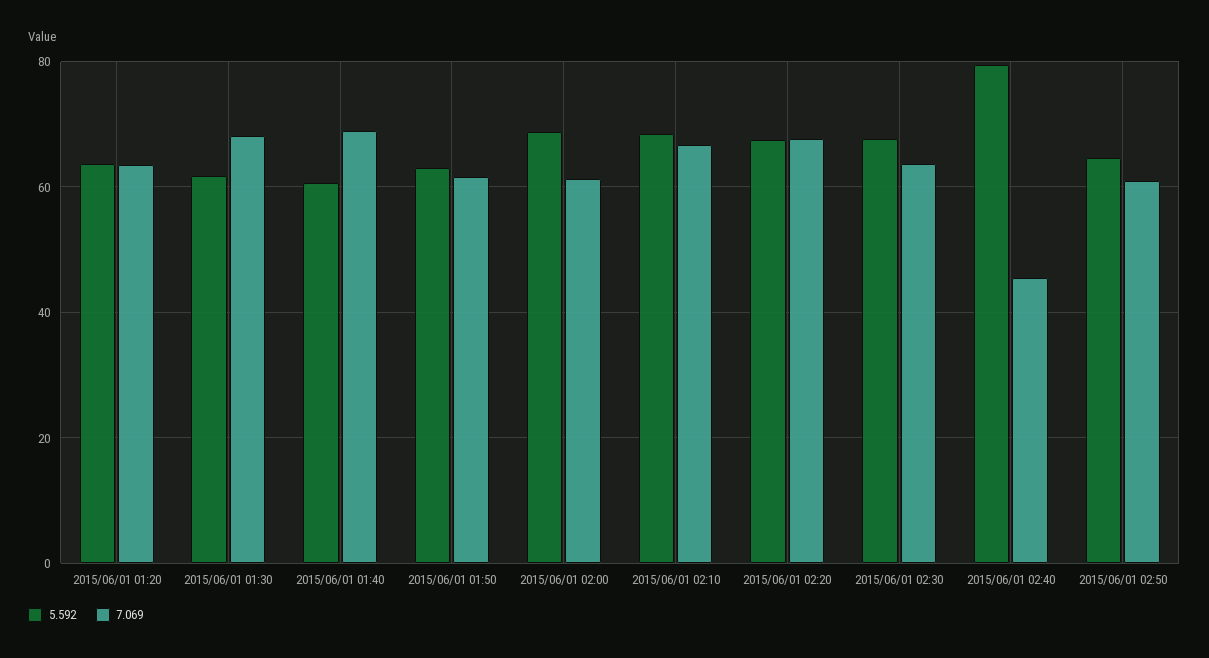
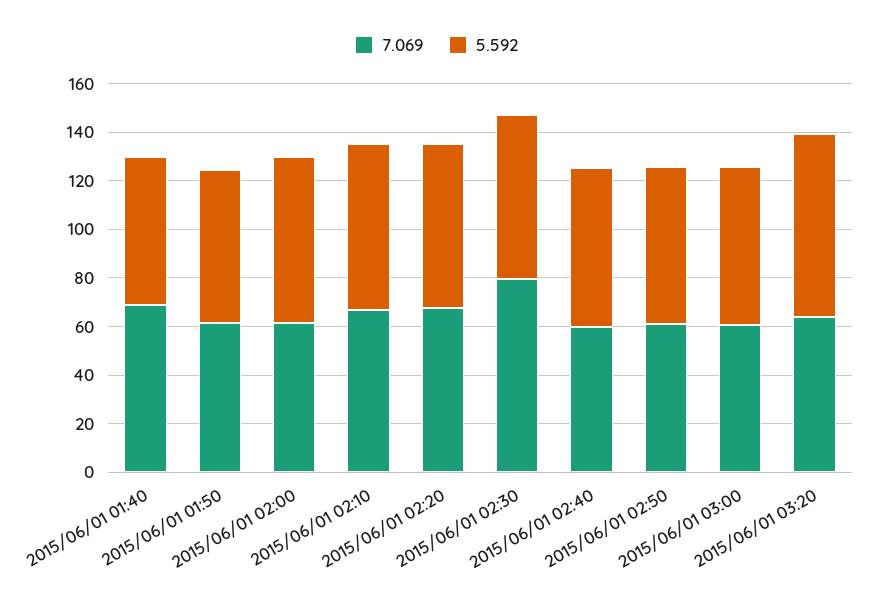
5.592, 2015/06/01 01:20: 64 -> none
7.069, 2015/06/01 01:20: 64 -> none
5.592, 2015/06/01 01:30: 62 -> none
7.069, 2015/06/01 01:30: 68 -> none
7.069, 2015/06/01 02:30: 64 -> 80
5.592, 2015/06/01 02:40: 80 -> 65
7.069, 2015/06/01 02:40: 46 -> 60
7.069, 2015/06/01 03:00: none -> 60
5.592, 2015/06/01 03:00: none -> 65
7.069, 2015/06/01 03:20: none -> 65
5.592, 2015/06/01 03:20: none -> 75

